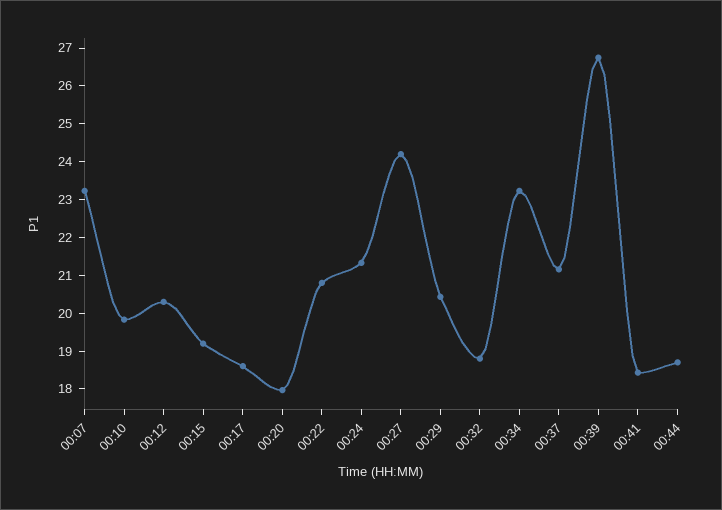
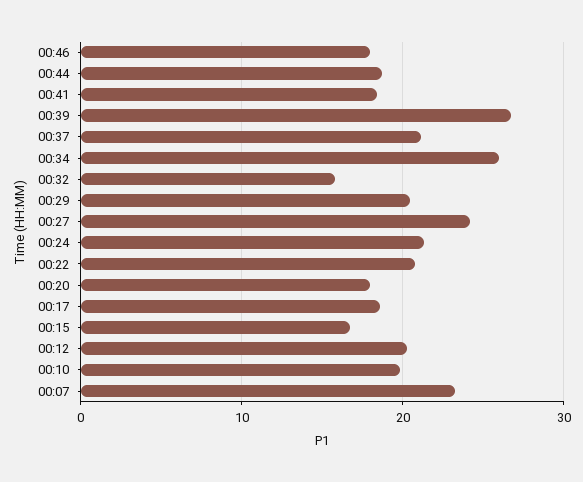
00:15: 19.25 -> 17
00:32: 18.75 -> 16
00:34: 23.25 -> 26
00:46: none -> 18

